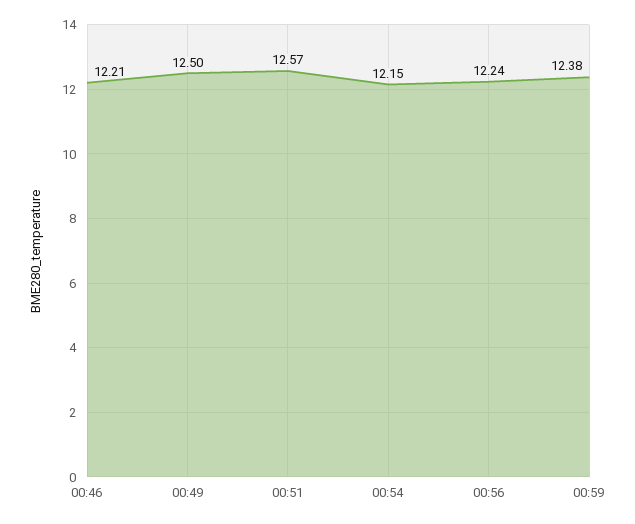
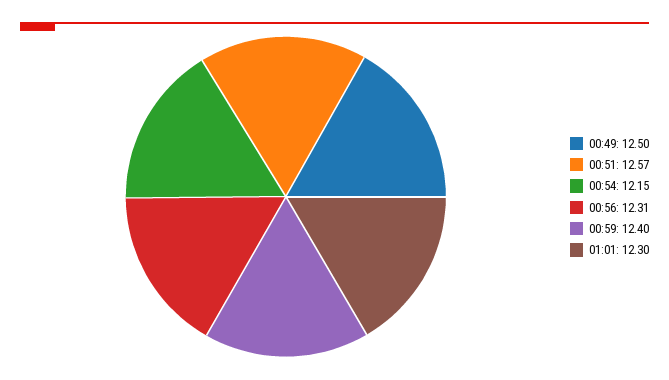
00:46: 12.21 -> none
00:56: 12.24 -> 12.31
00:59: 12.38 -> 12.4
01:01: none -> 12.3

